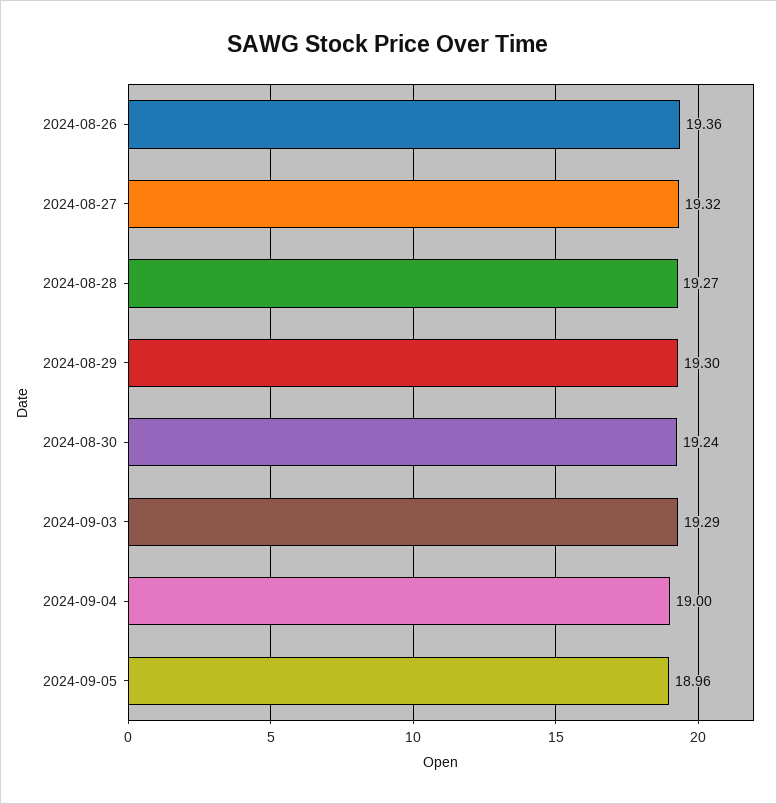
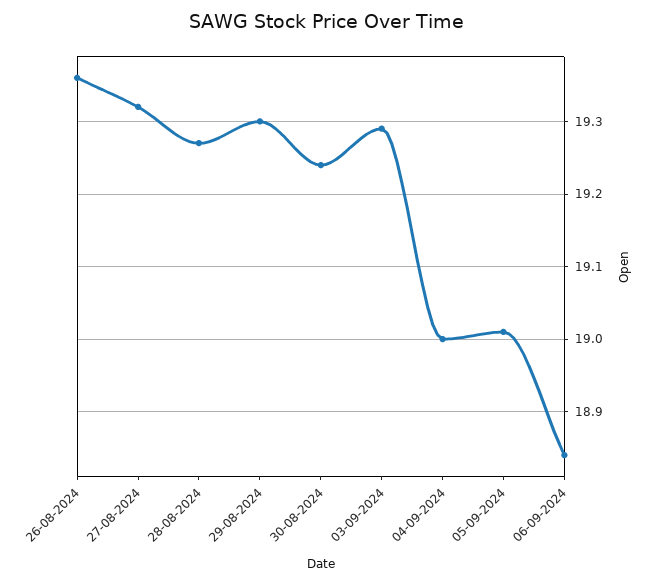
2024-09-05: 18.96 -> 19.01
06-09-2024: none -> 18.84

